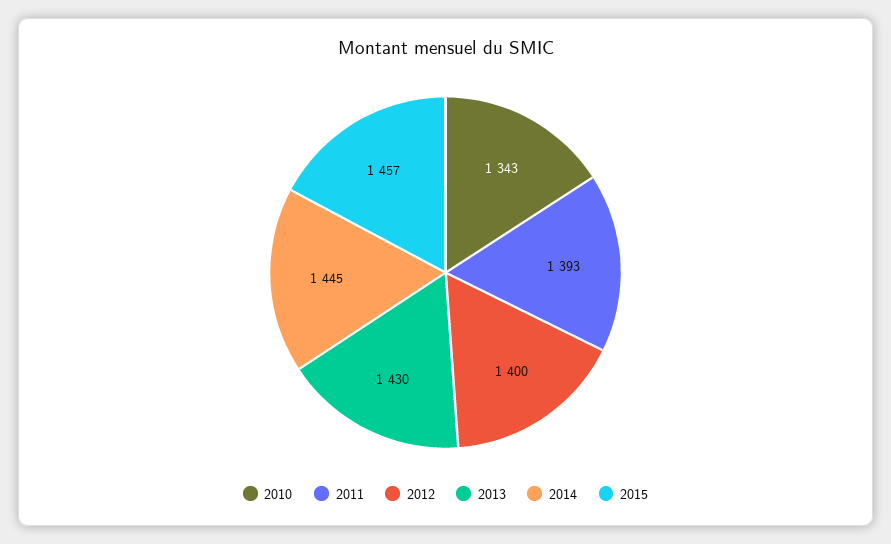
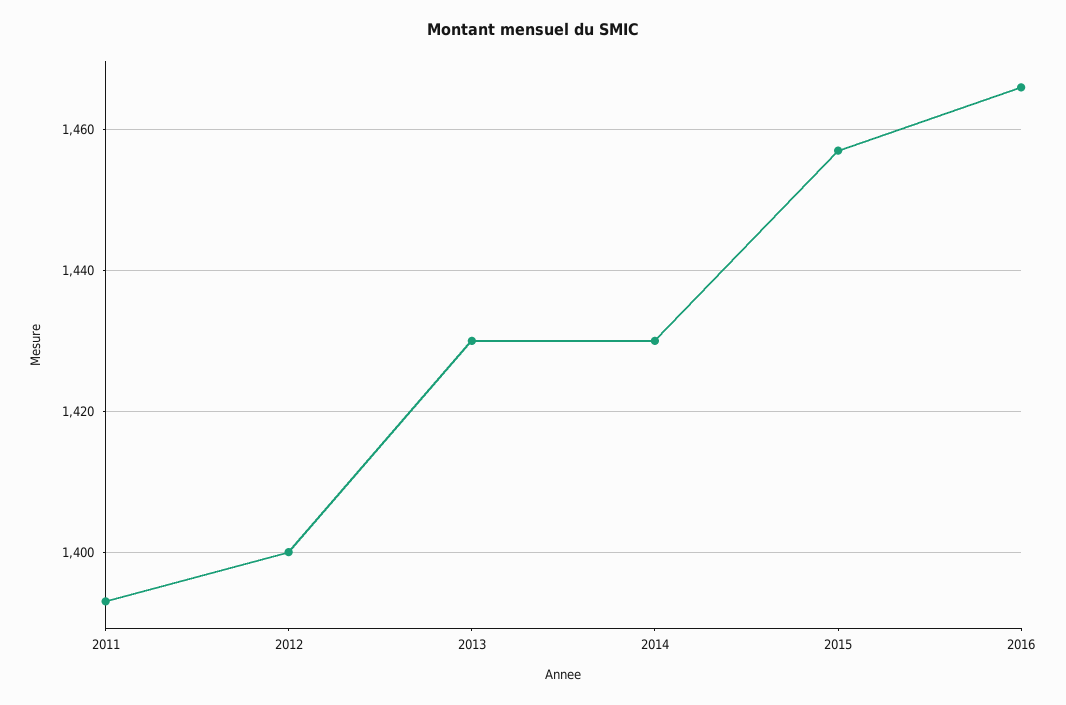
2010: 1343 -> none
2014: 1445 -> 1430
2016: none -> 1465

